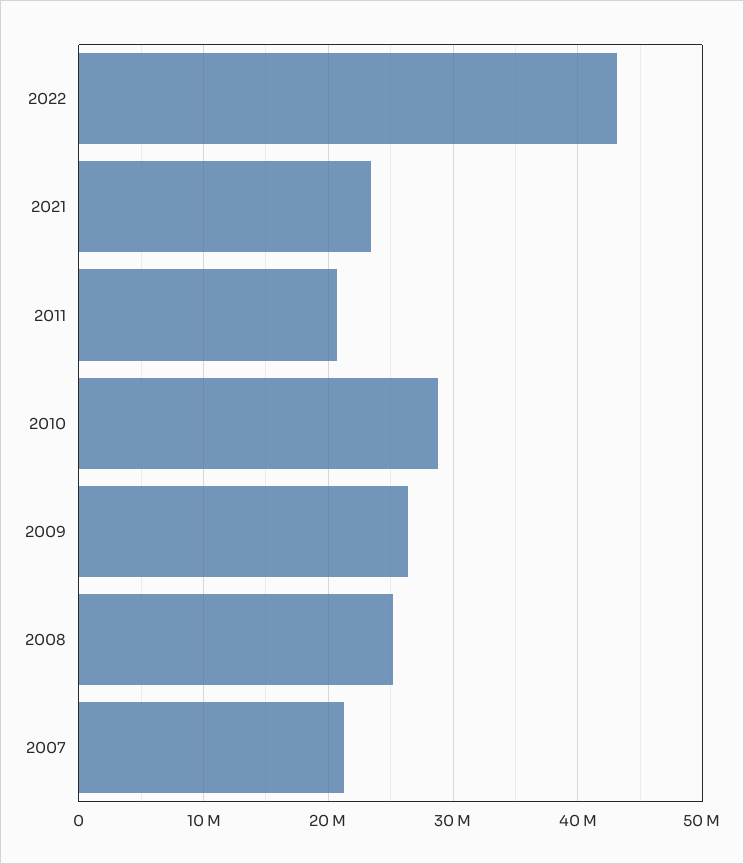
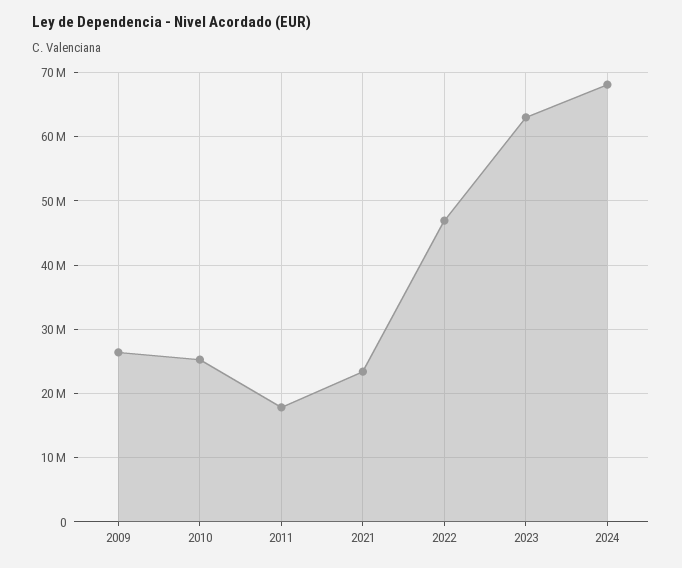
2022: 43000000 -> 47000000
2011: 21000000 -> 18000000
2010: 29000000 -> 25000000
2008: 25000000 -> none
2007: 21000000 -> none
2023: none -> 63000000
2024: none -> 68000000

